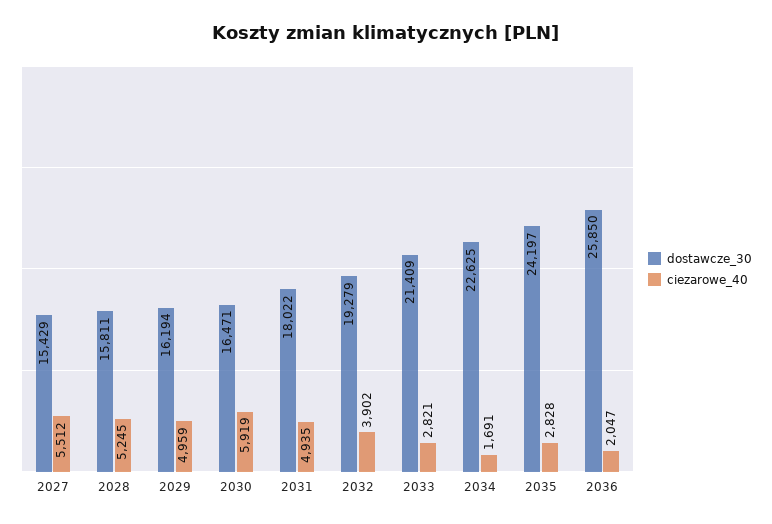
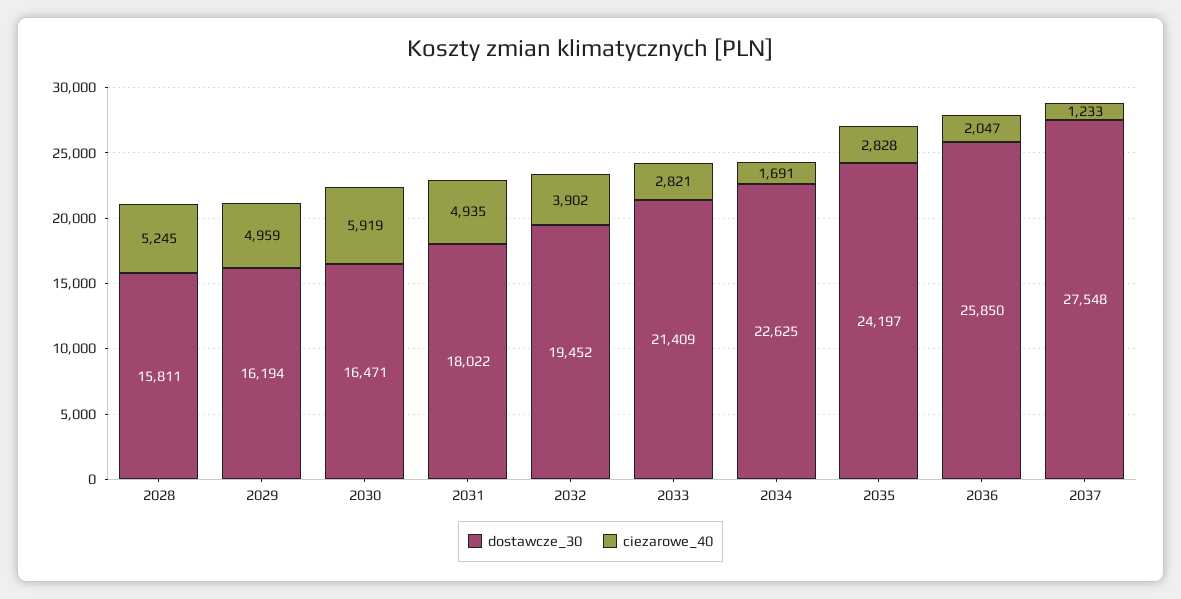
dostawcze_30, 2027: 15429 -> none
ciezarowe_40, 2027: 5512 -> none
dostawcze_30, 2032: 19279 -> 19452
dostawcze_30, 2037: none -> 27548
ciezarowe_40, 2037: none -> 1233

